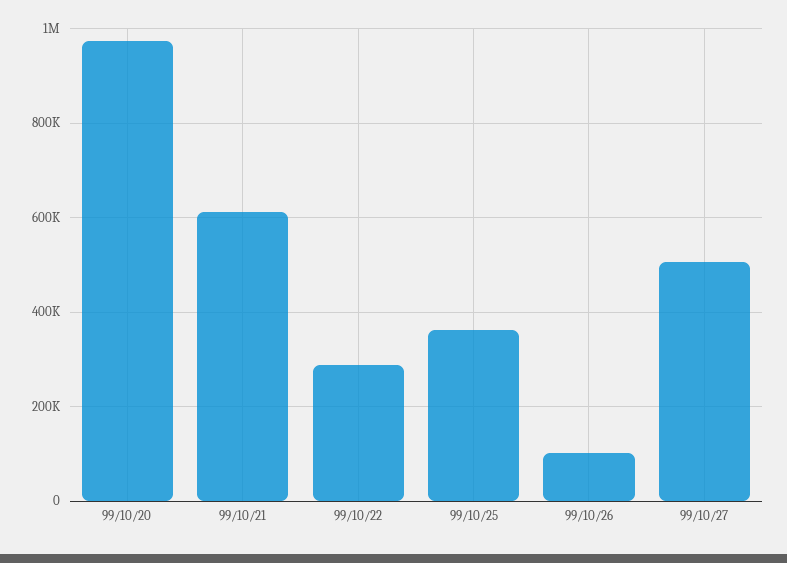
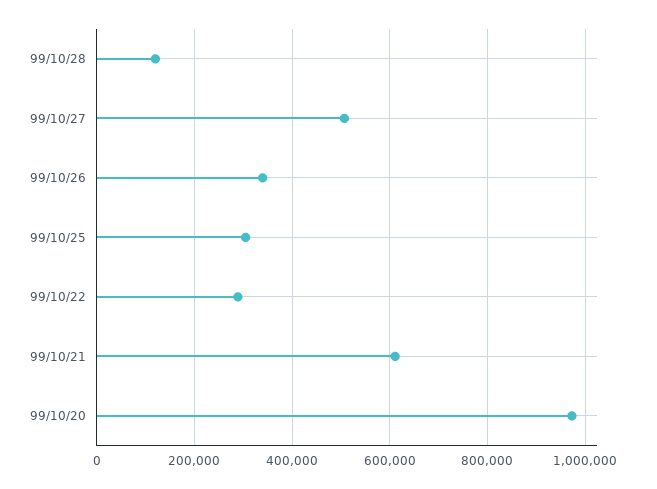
99/10/25: 360000 -> 300000
99/10/26: 100000 -> 340000
99/10/28: none -> 120000

